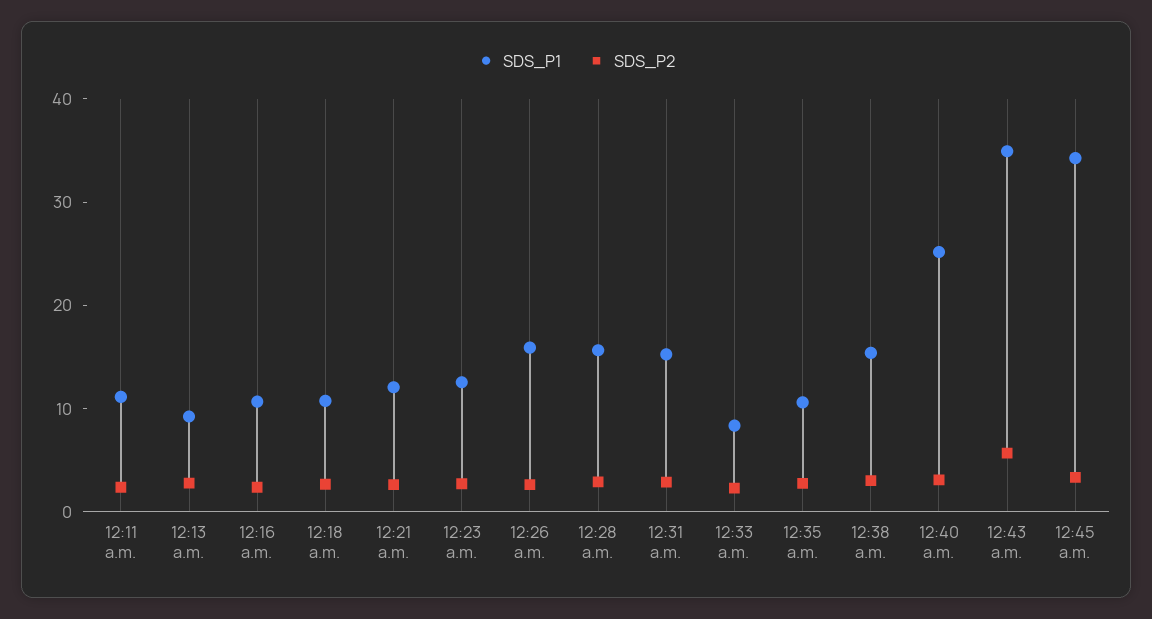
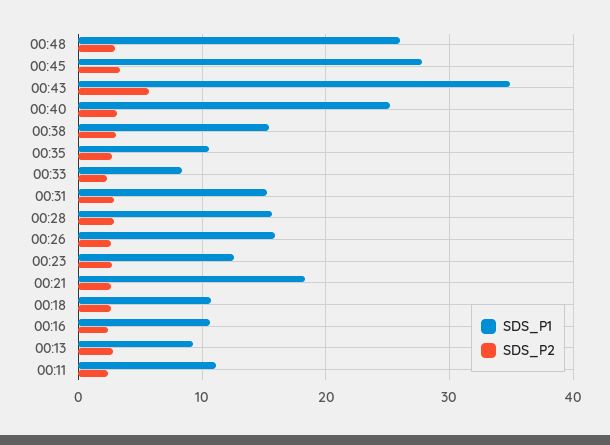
SDS_P1, 12:21 a.m.: 12 -> 18
SDS_P1, 12:45 a.m.: 34 -> 28
SDS_P1, 00:48: none -> 26
SDS_P2, 00:48: none -> 3

